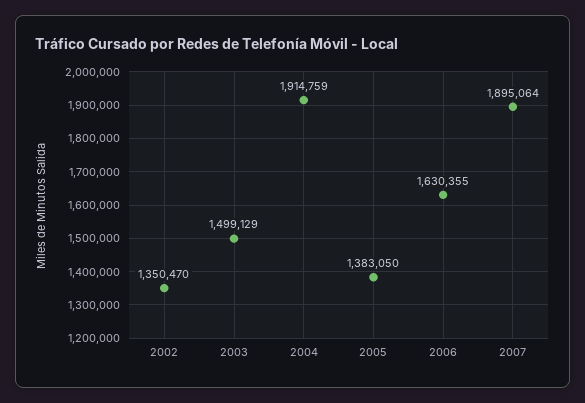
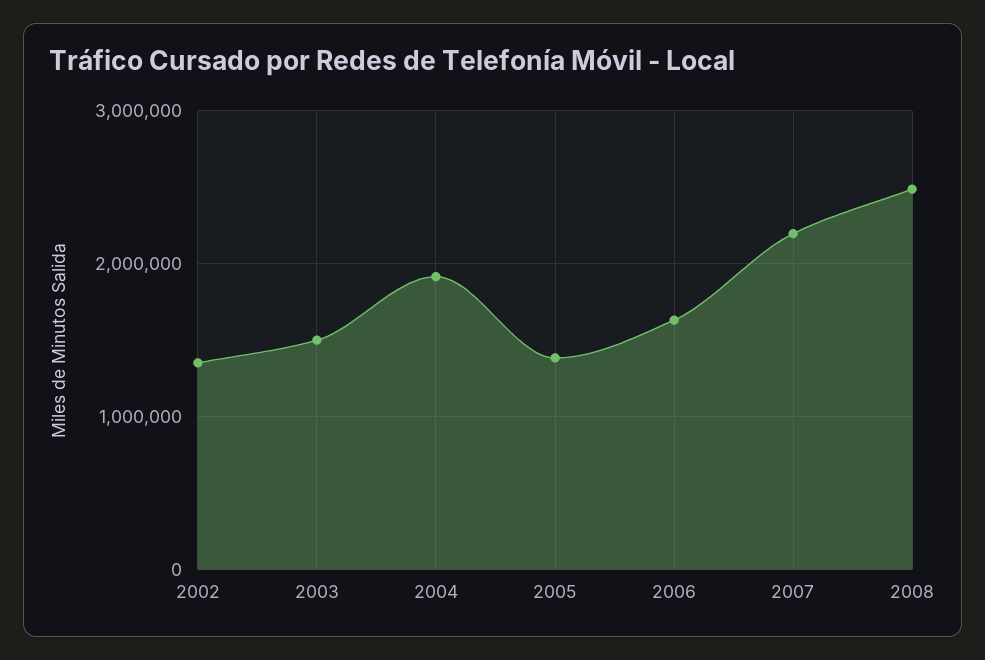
2007: 1895064 -> 2200000
2008: none -> 2500000

